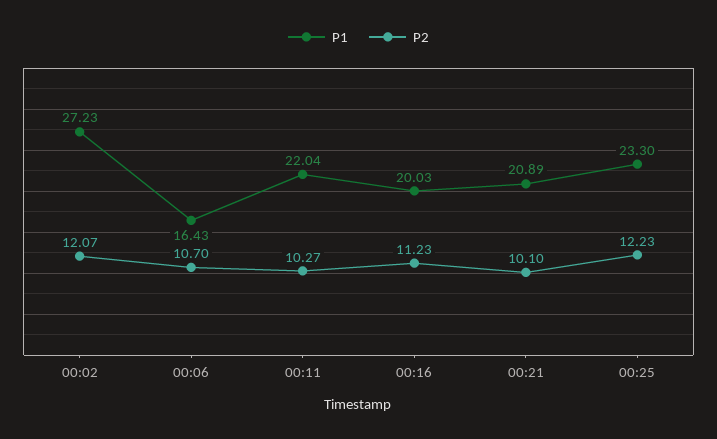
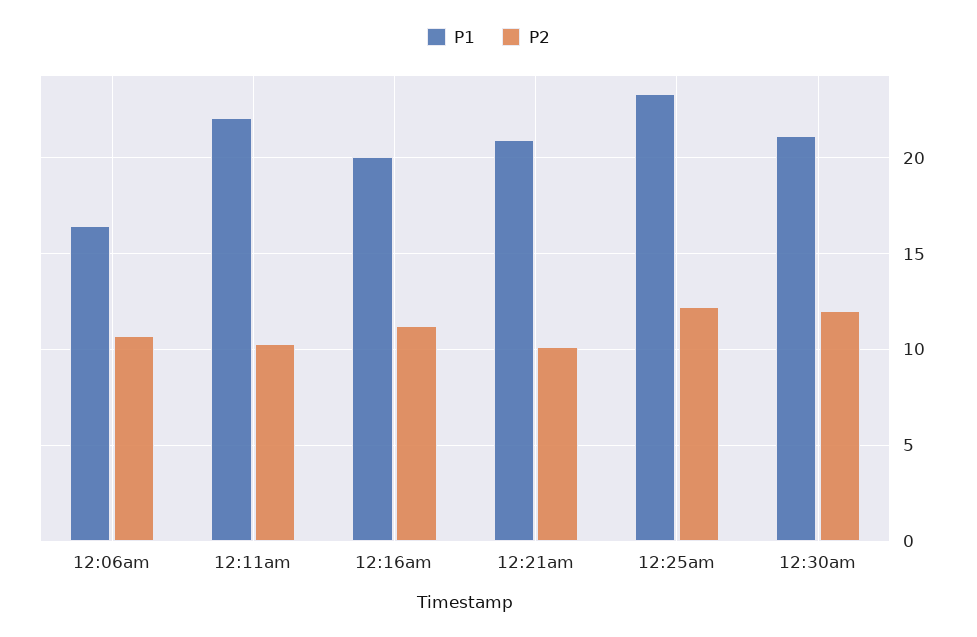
P1, 00:02: 27.23 -> none
P2, 00:02: 12.07 -> none
P1, 12:30am: none -> 21
P2, 12:30am: none -> 12

